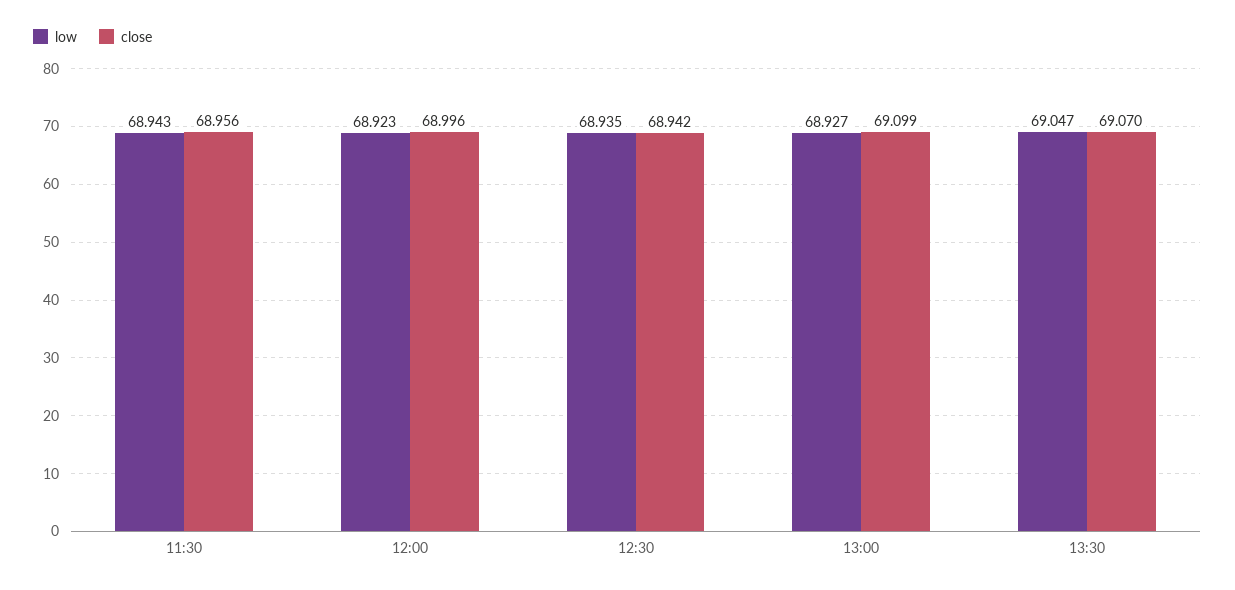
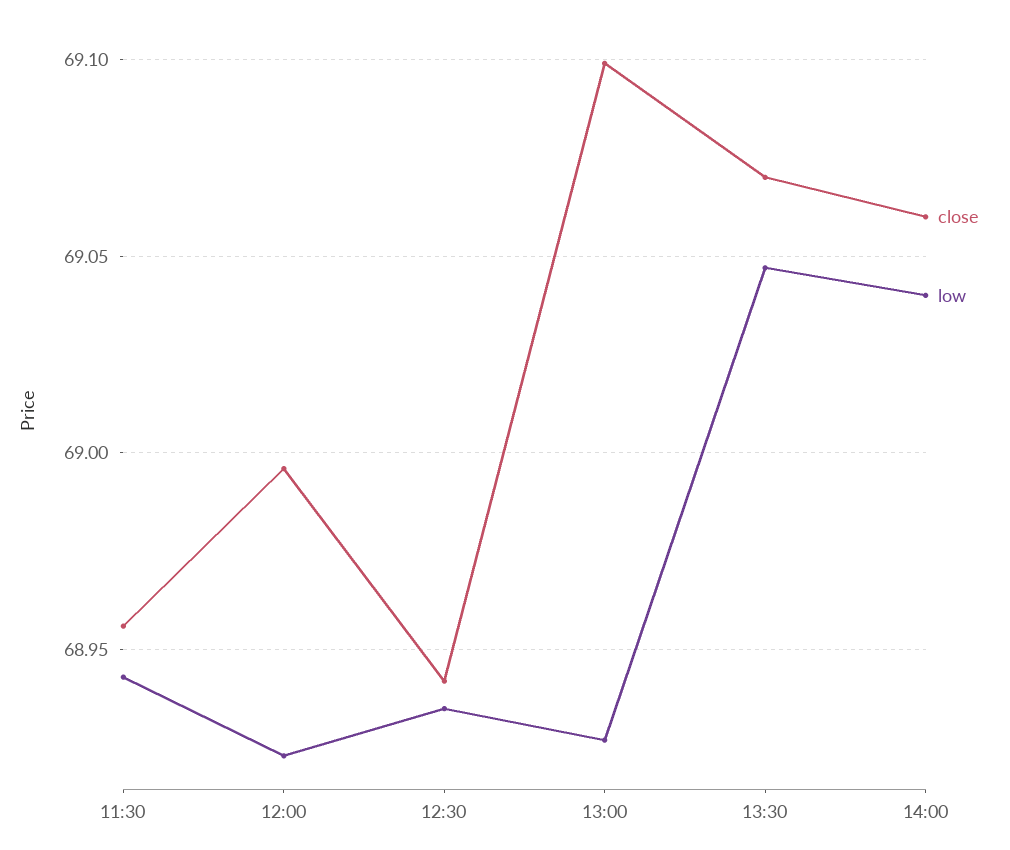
close, 14:00: none -> 69.06
low, 14:00: none -> 69.04

